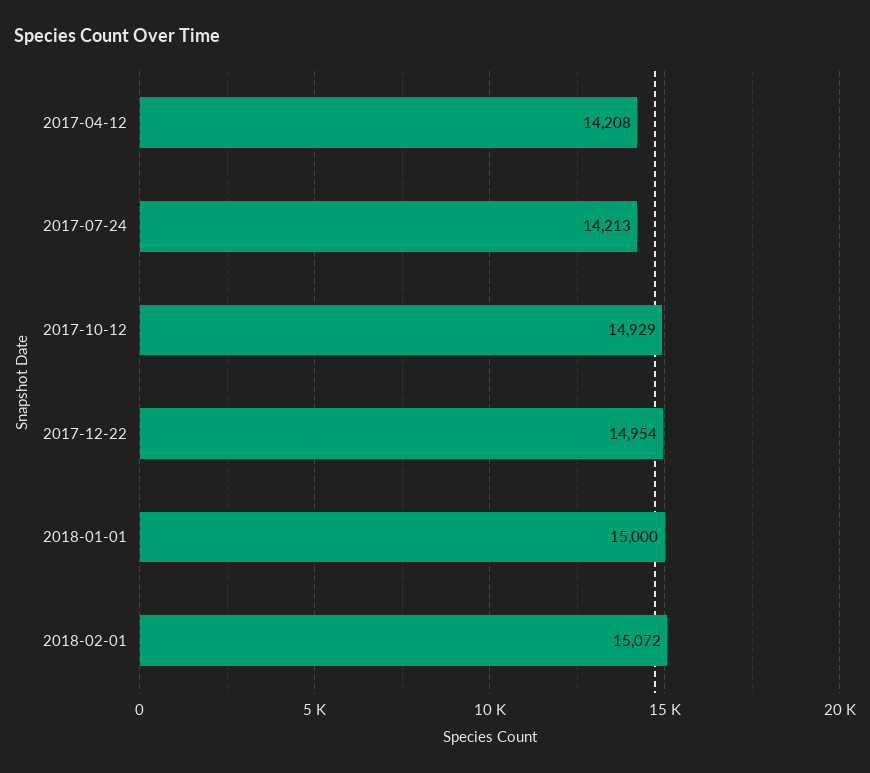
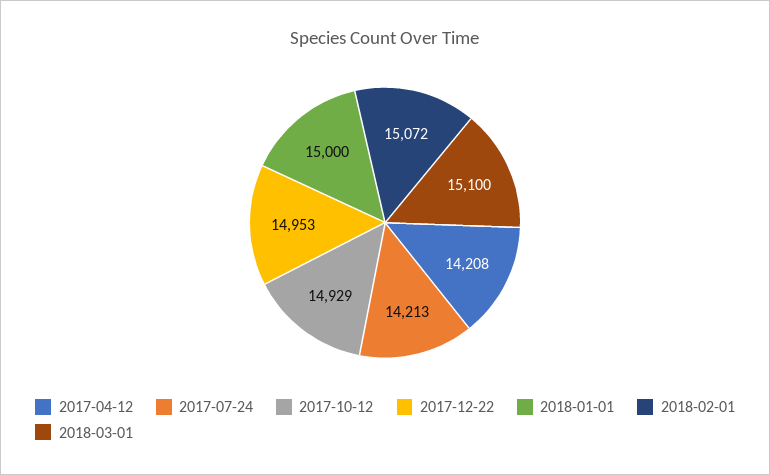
2017-12-22: 14954 -> 14953
2018-03-01: none -> 15100

